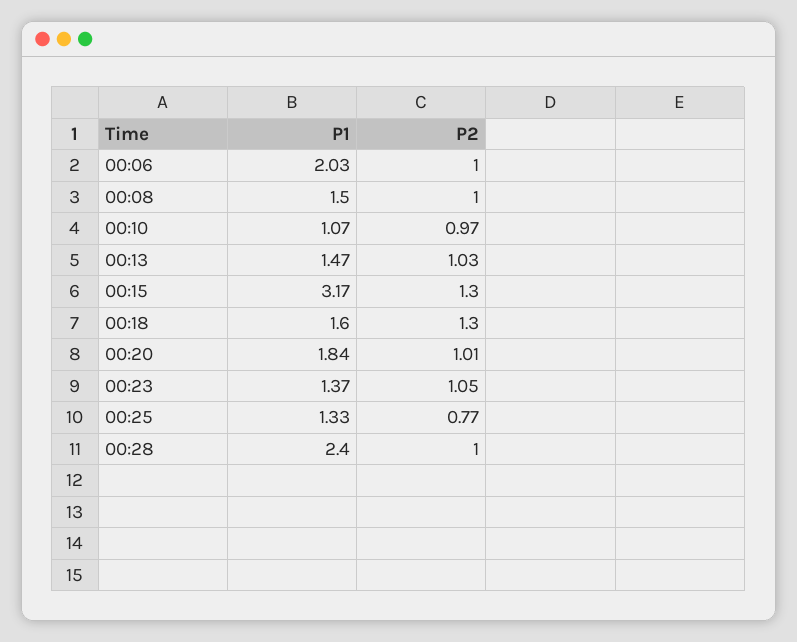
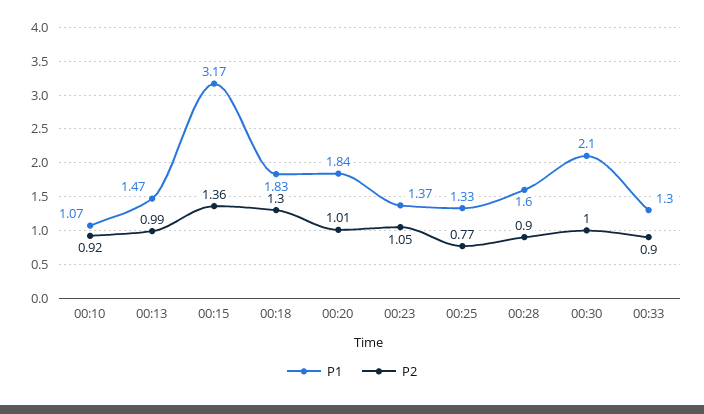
P1, 00:06: 2.03 -> none
P2, 00:06: 1 -> none
P1, 00:08: 1.5 -> none
P2, 00:08: 1 -> none
P2, 00:10: 0.97 -> 0.92
P2, 00:13: 1.03 -> 0.99
P2, 00:15: 1.3 -> 1.36
P1, 00:18: 1.6 -> 1.83
P1, 00:28: 2.4 -> 1.6
P2, 00:28: 1 -> 0.9
P1, 00:30: none -> 2.1
P2, 00:30: none -> 1
P1, 00:33: none -> 1.3
P2, 00:33: none -> 0.9

